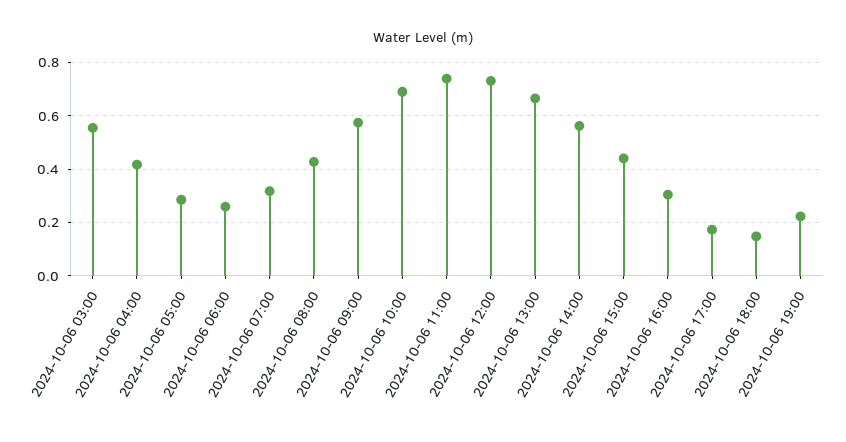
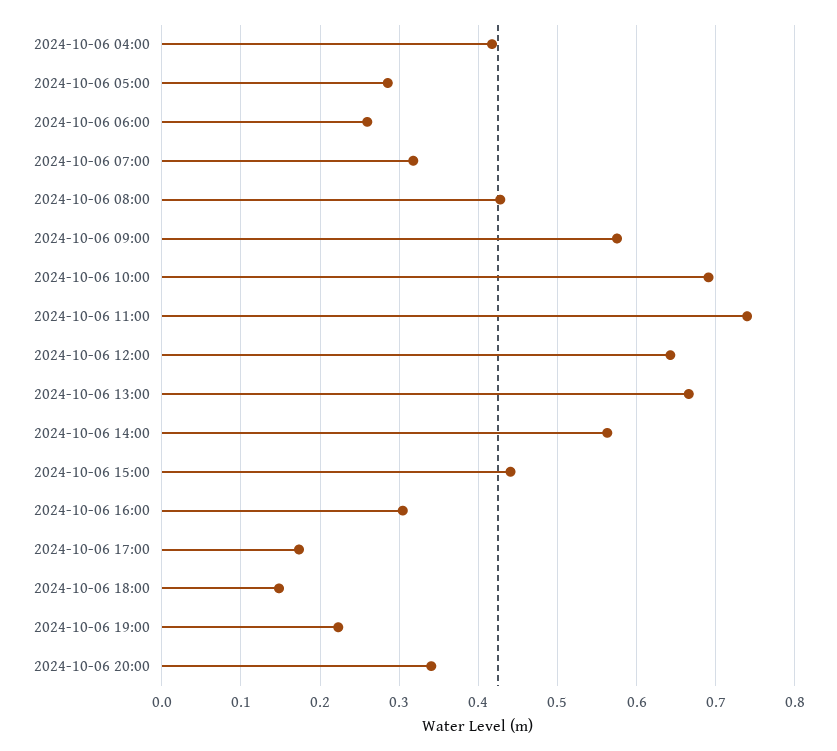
2024-10-06 03:00: 0.55 -> none
2024-10-06 12:00: 0.725 -> 0.64
2024-10-06 20:00: none -> 0.34

